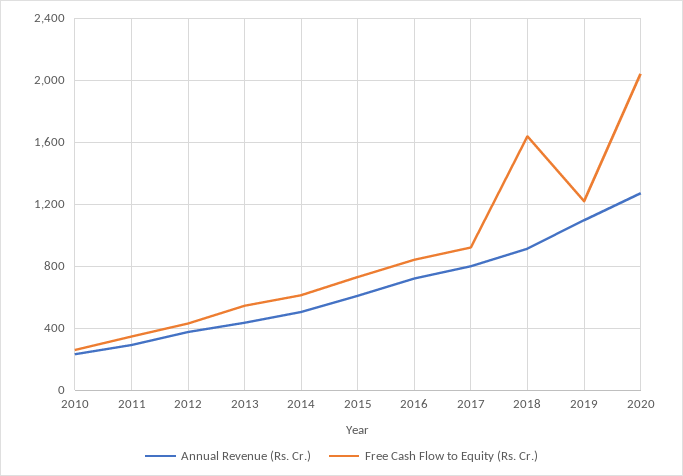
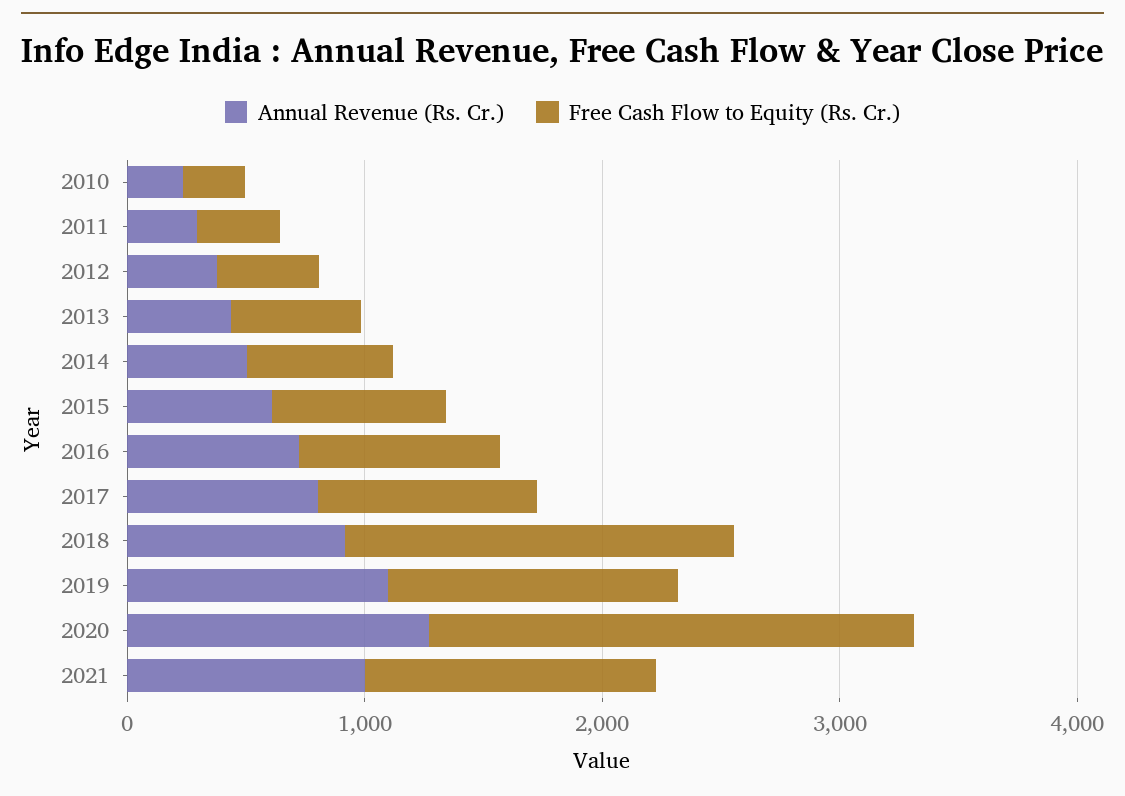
Annual Revenue (Rs. Cr.), 2021: none -> 1000
Free Cash Flow to Equity (Rs. Cr.), 2021: none -> 1200

